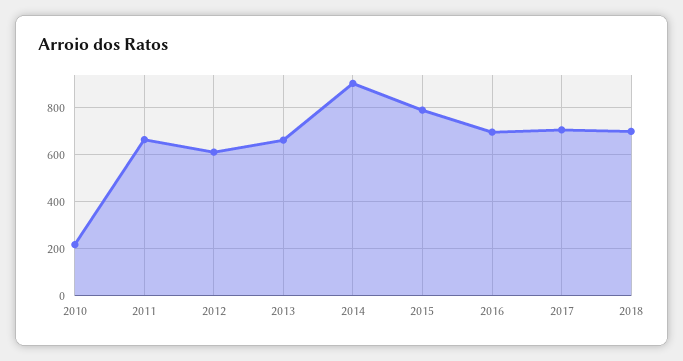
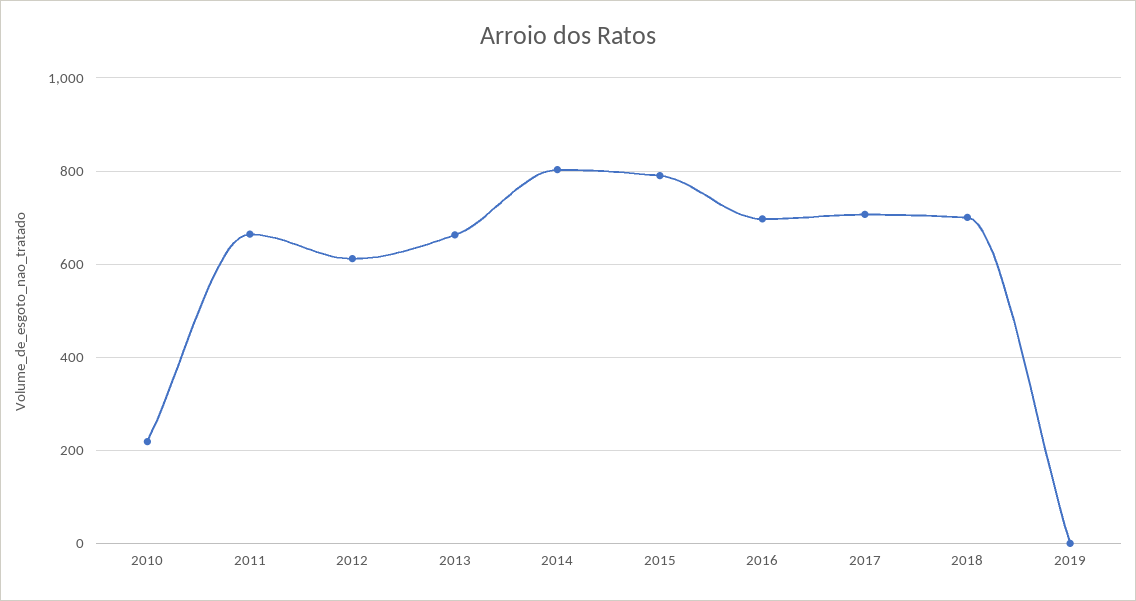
2014: 900 -> 800
2019: none -> 0

